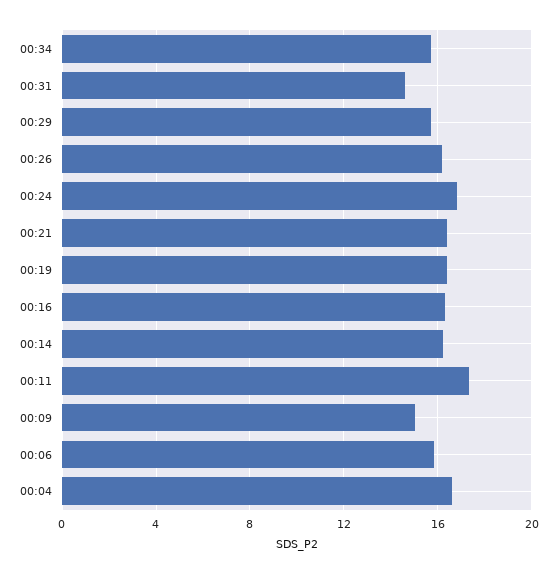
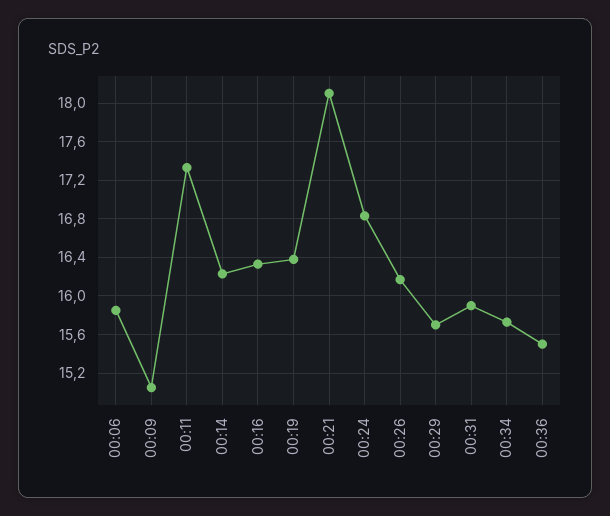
00:31: 14.5 -> 15.9
00:21: 16.5 -> 18.1
00:04: 16.5 -> none
00:36: none -> 15.5

